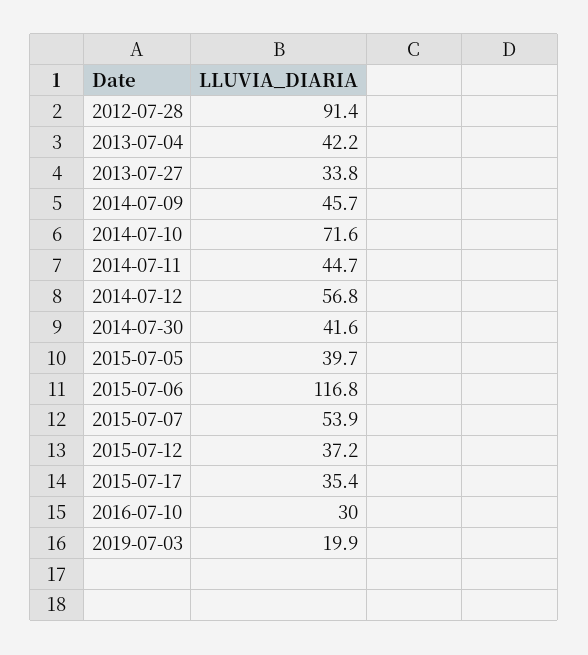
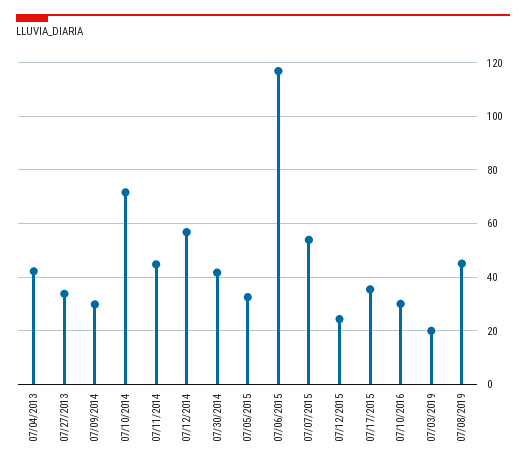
2012-07-28: 91.4 -> none
2014-07-09: 45.7 -> 30
2015-07-05: 39.7 -> 32.5
2015-07-12: 37.2 -> 25
07/08/2019: none -> 45

